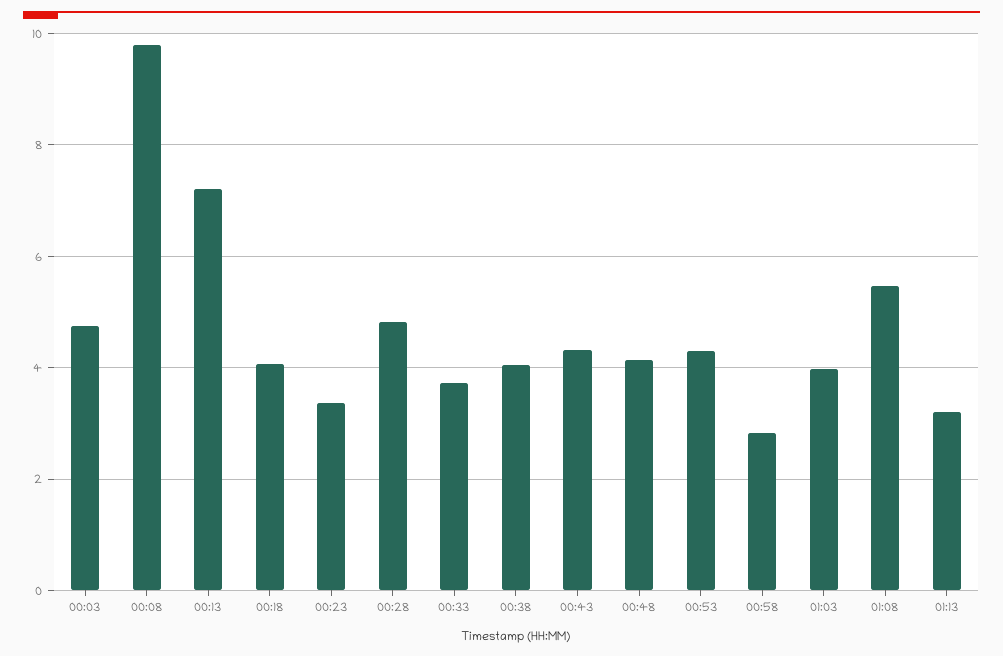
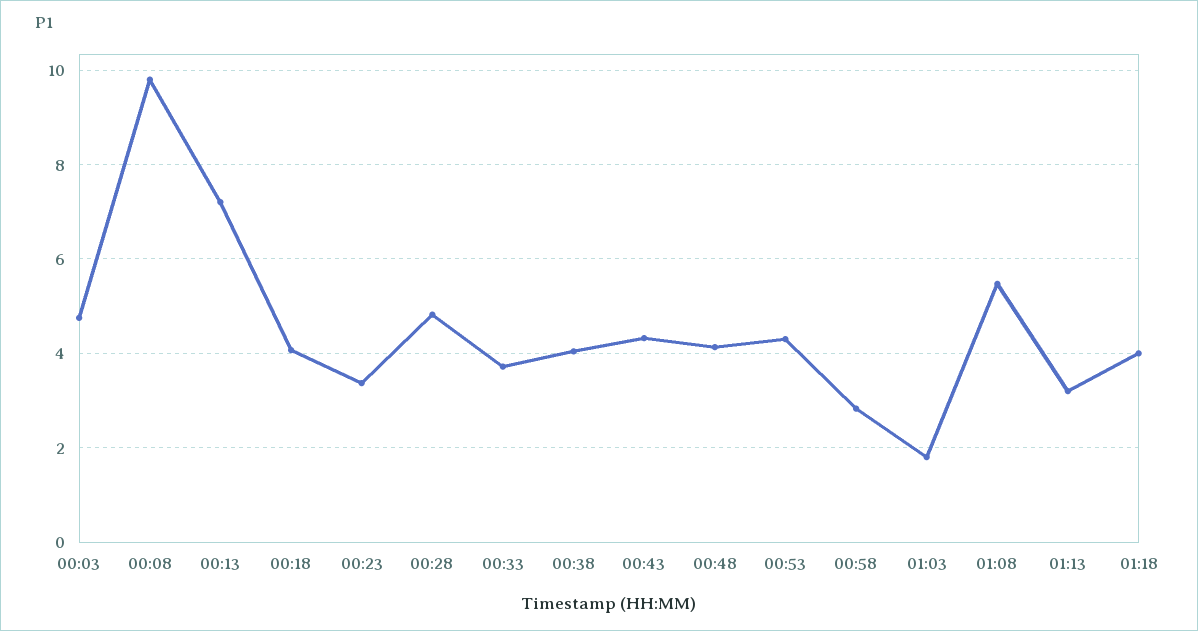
01:03: 4 -> 1.8
01:18: none -> 4

